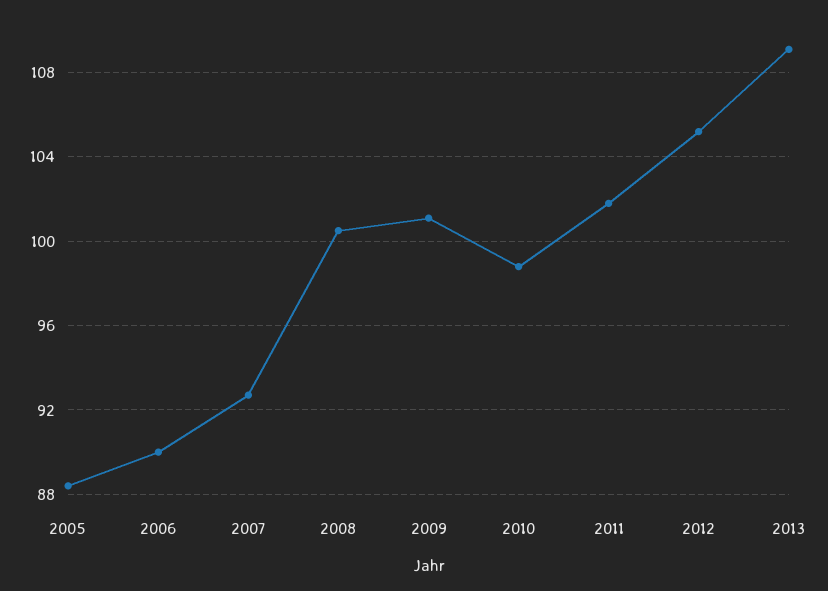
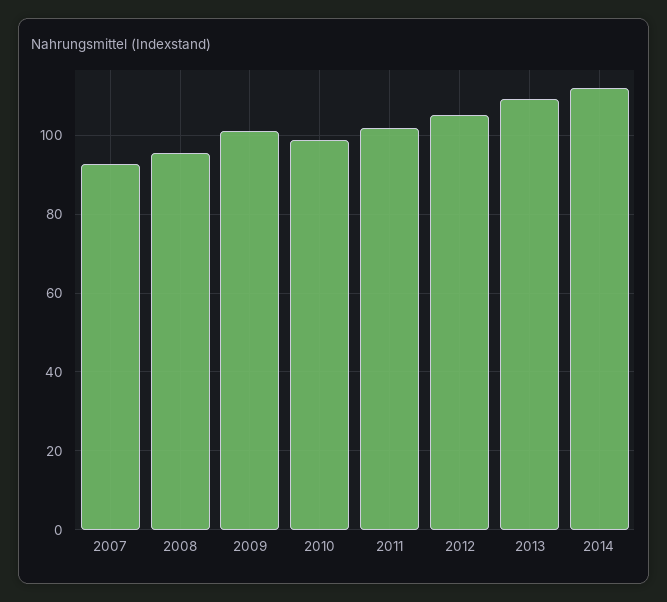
2005: 88.5 -> none
2006: 90 -> none
2008: 100.5 -> 96
2014: none -> 112

